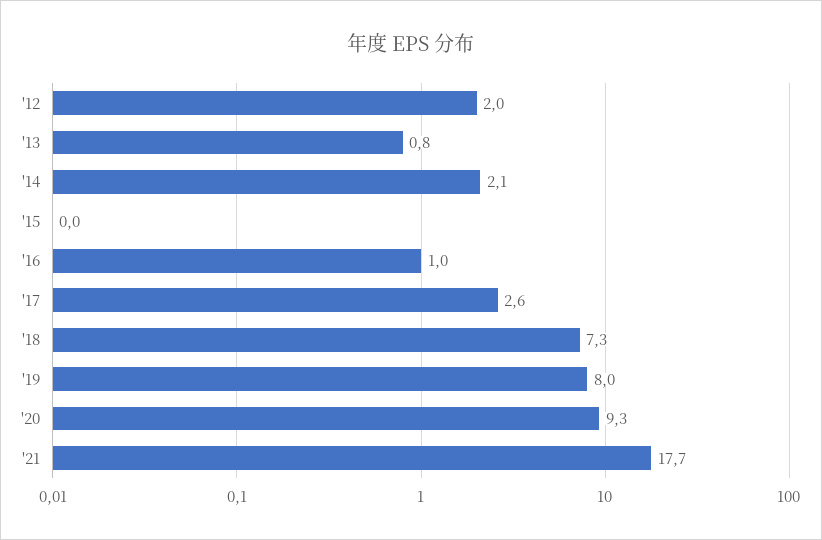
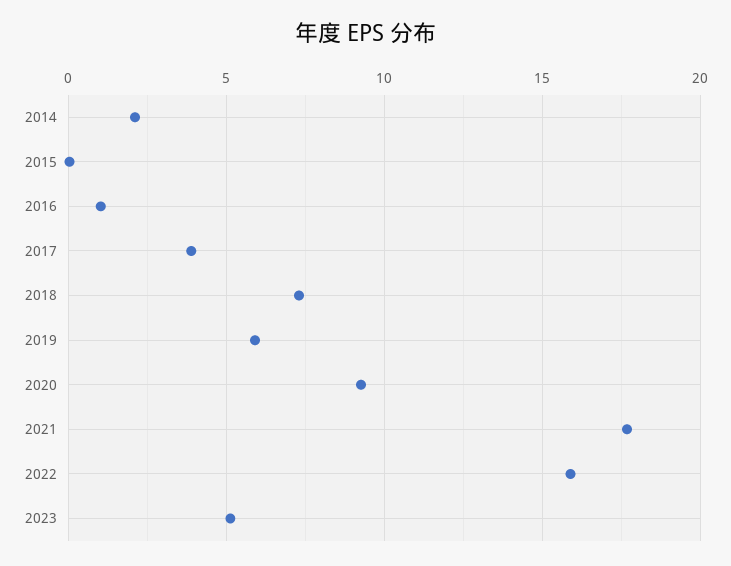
'12: 2 -> none
'13: 0.8 -> none
'17: 2.6 -> 4
'19: 8 -> 6
2022: none -> 16
2023: none -> 5

